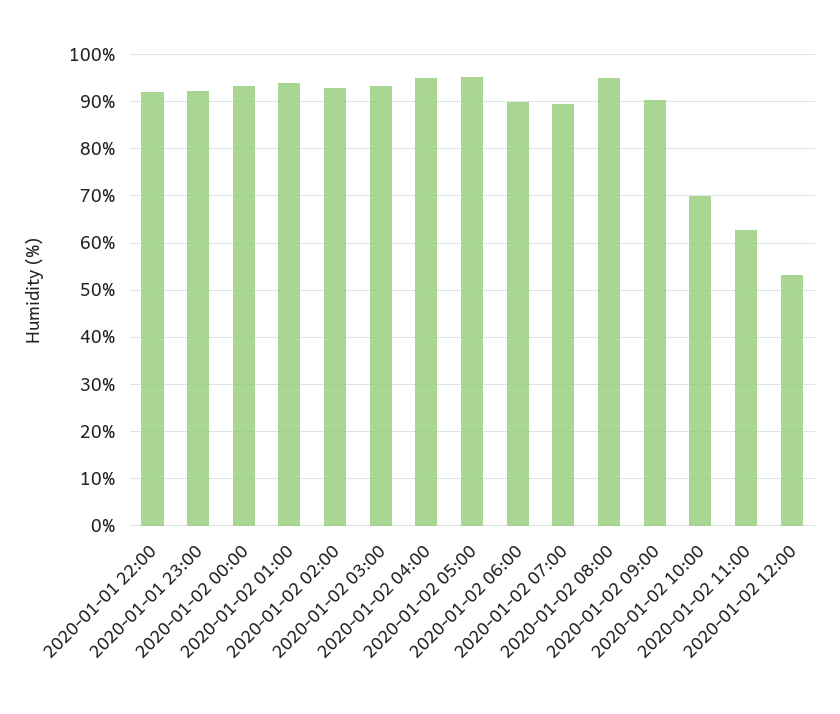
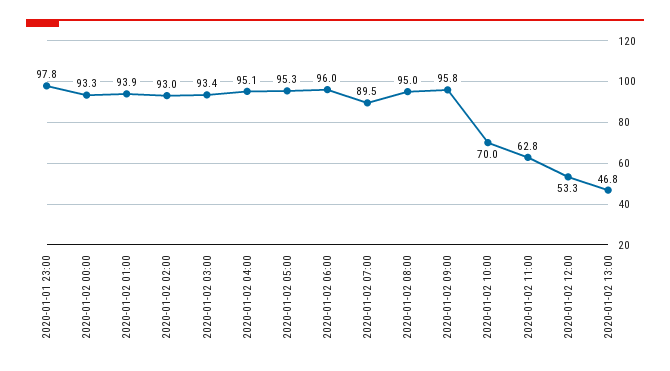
2020-01-01 22:00: 92 -> none
2020-01-01 23:00: 92 -> 97.8
2020-01-02 06:00: 90 -> 96
2020-01-02 09:00: 90 -> 95.8
2020-01-02 13:00: none -> 46.8

